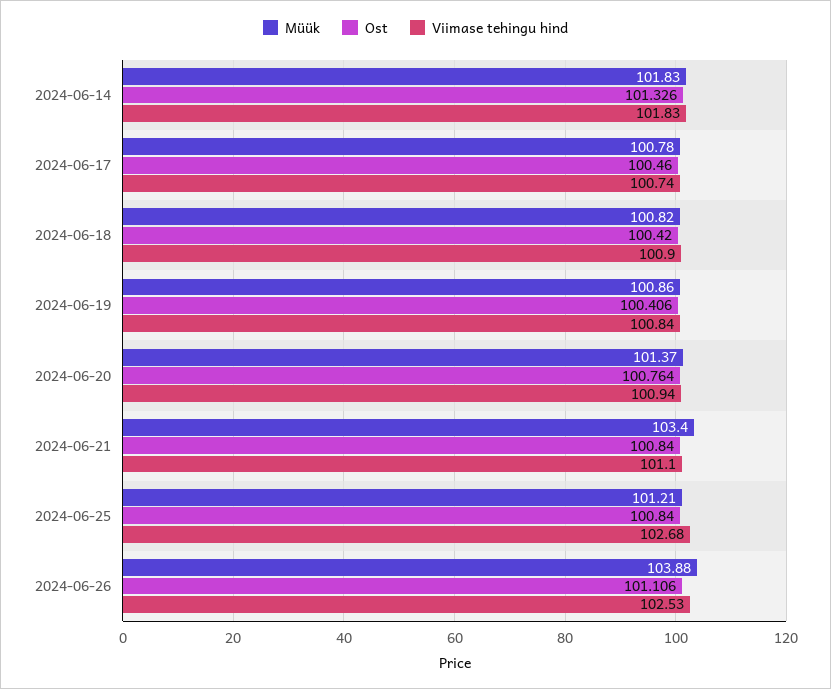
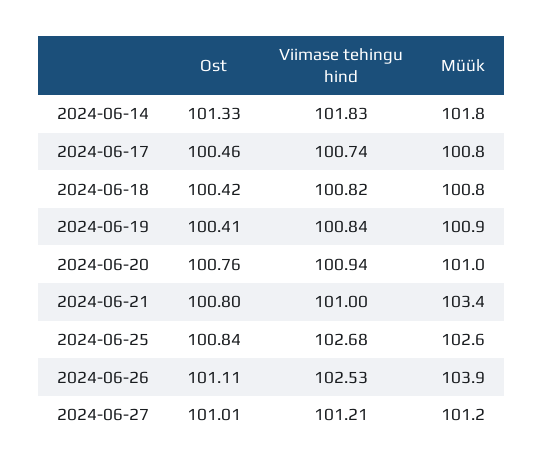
Viimase tehingu hind, 2024-06-18: 100.9 -> 100.82
Müük, 2024-06-20: 101.37 -> 101
Ost, 2024-06-21: 100.84 -> 100.8
Viimase tehingu hind, 2024-06-21: 101.1 -> 101
Müük, 2024-06-25: 101.21 -> 102.6
Ost, 2024-06-27: none -> 101.01
Viimase tehingu hind, 2024-06-27: none -> 101.21
Müük, 2024-06-27: none -> 101.2

